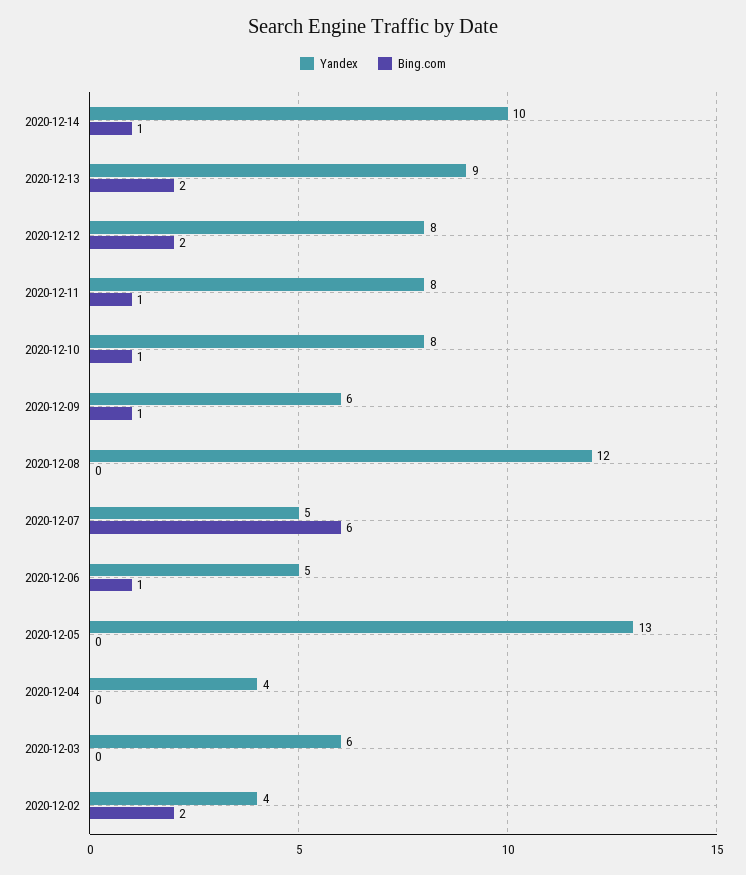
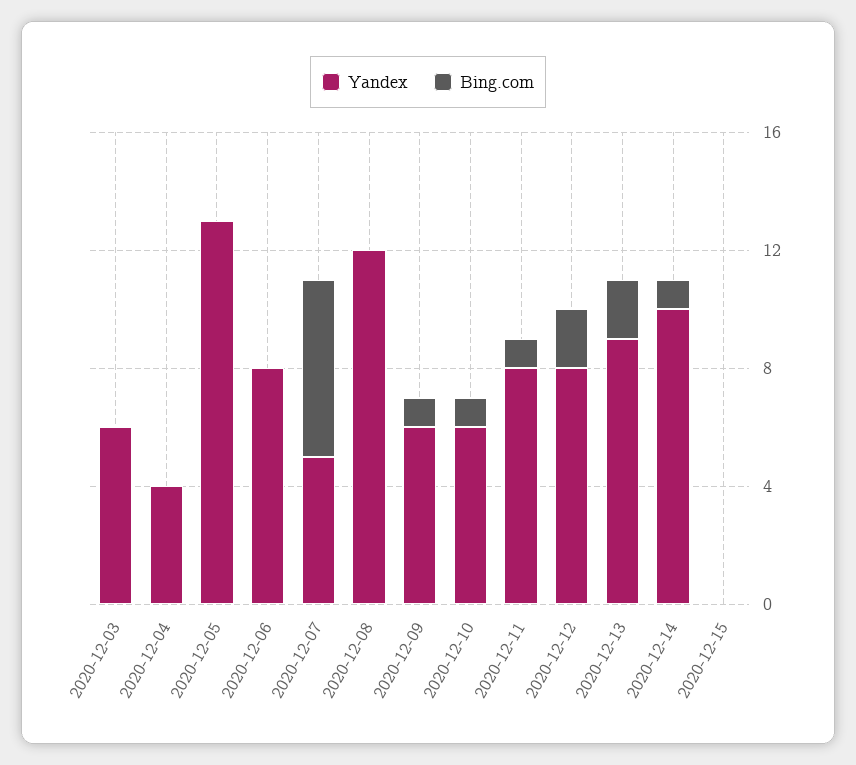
Yandex, 2020-12-10: 8 -> 6
Yandex, 2020-12-06: 5 -> 8
Bing.com, 2020-12-06: 1 -> 0
Yandex, 2020-12-02: 4 -> none
Bing.com, 2020-12-02: 2 -> none
Yandex, 2020-12-15: none -> 0
Bing.com, 2020-12-15: none -> 0

